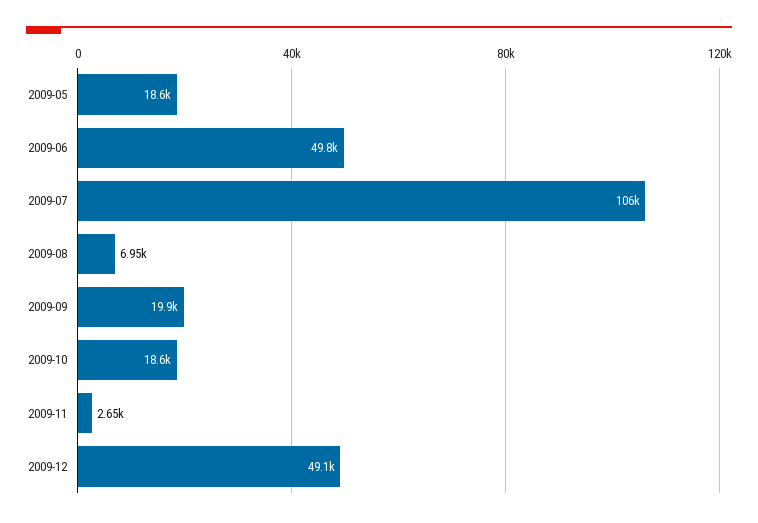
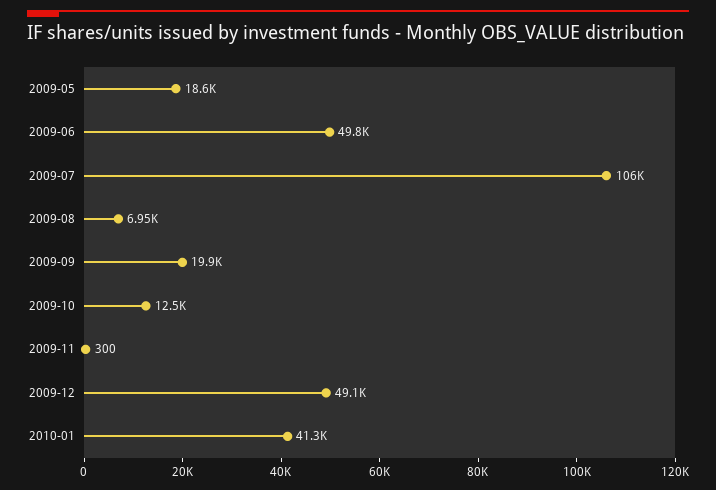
2009-10: 18600 -> 12500
2009-11: 2650 -> 300
2010-01: none -> 41300

